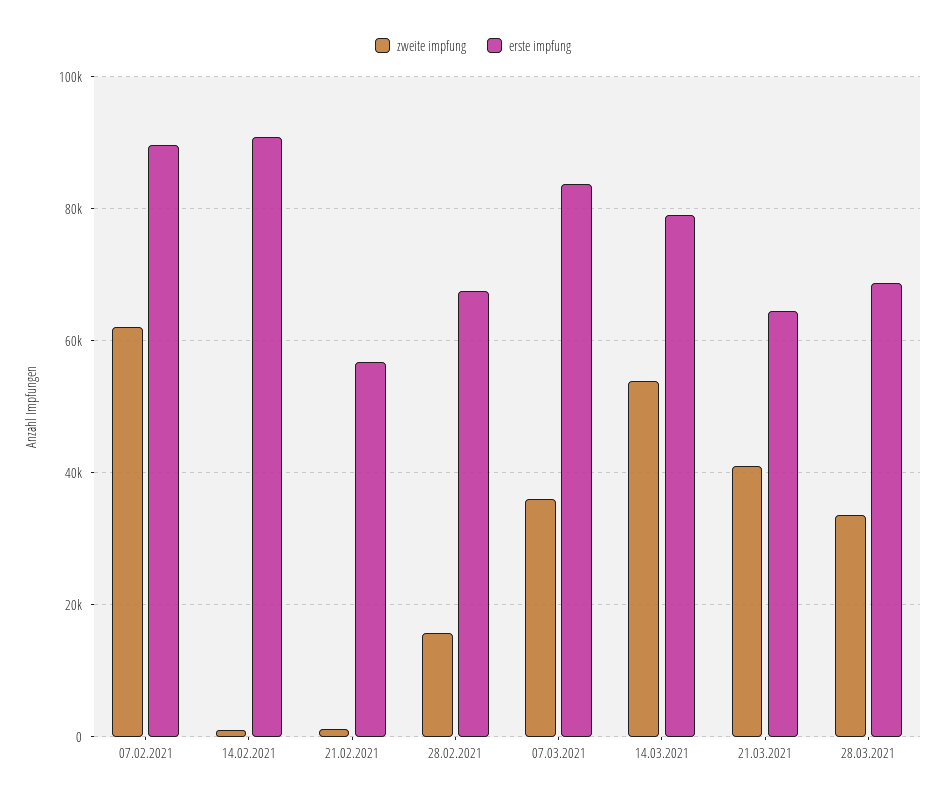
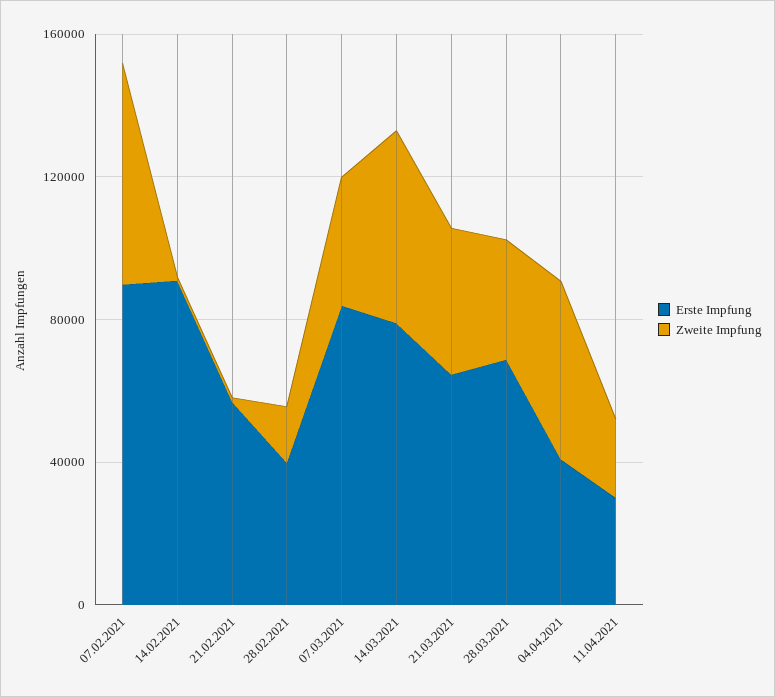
erste impfung, 28.02.2021: 68000 -> 40000
erste impfung, 04.04.2021: none -> 40000
zweite impfung, 04.04.2021: none -> 50000
erste impfung, 11.04.2021: none -> 30000
zweite impfung, 11.04.2021: none -> 20000

